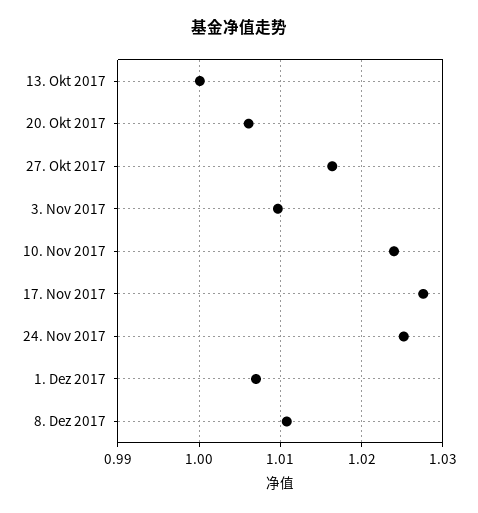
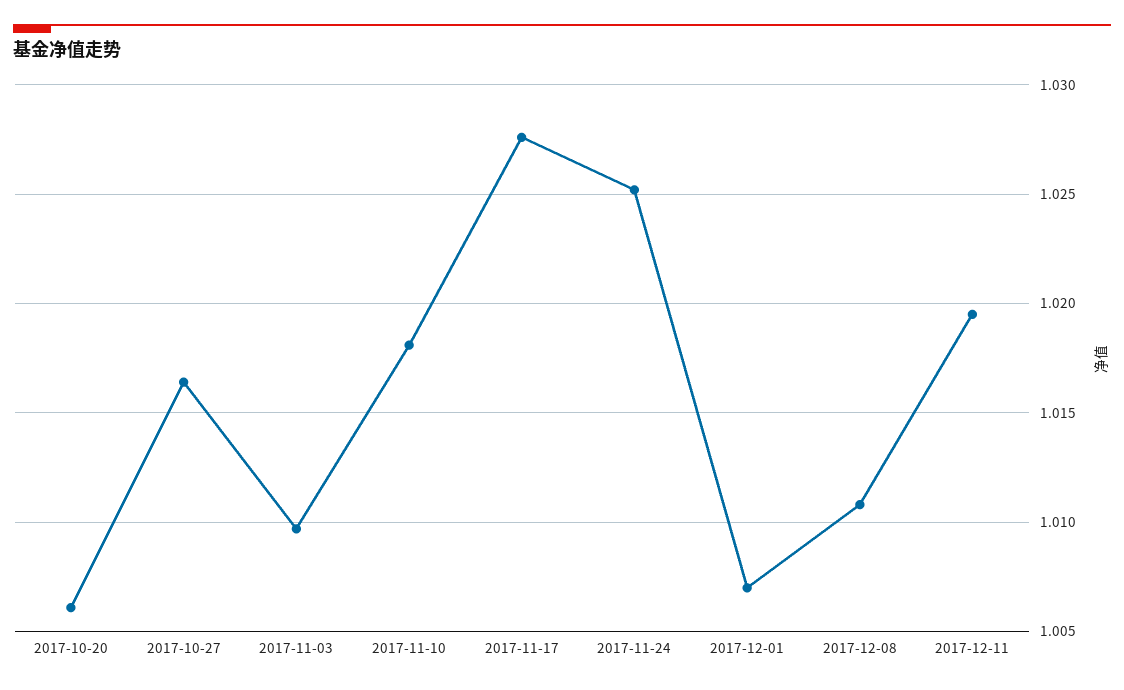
13. Okt 2017: 1 -> none
10. Nov 2017: 1.024 -> 1.018
2017-12-11: none -> 1.0195

